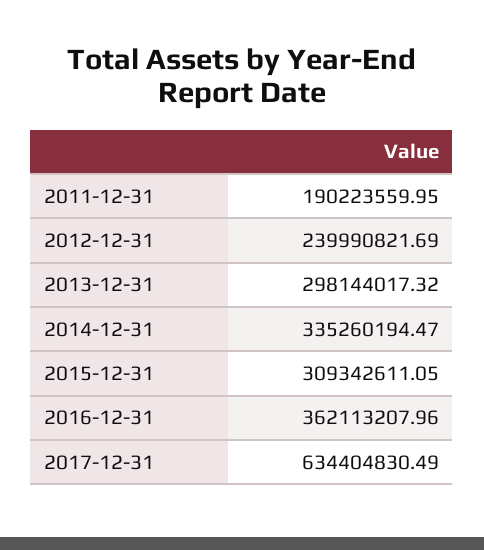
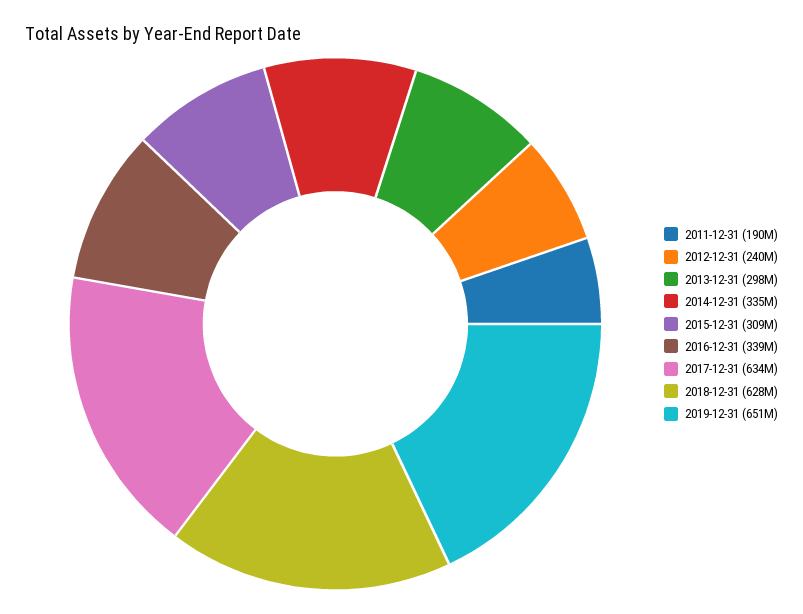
2016-12-31: 362113207.96 -> 339000000
2018-12-31: none -> 628000000
2019-12-31: none -> 651000000

